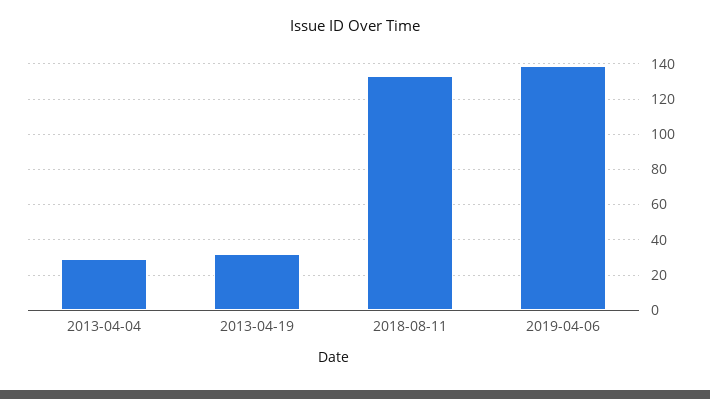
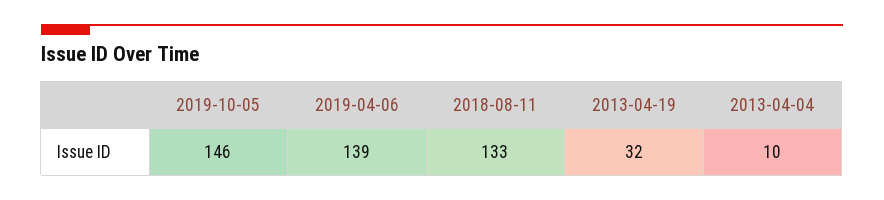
2013-04-04: 30 -> 10
2019-10-05: none -> 146

